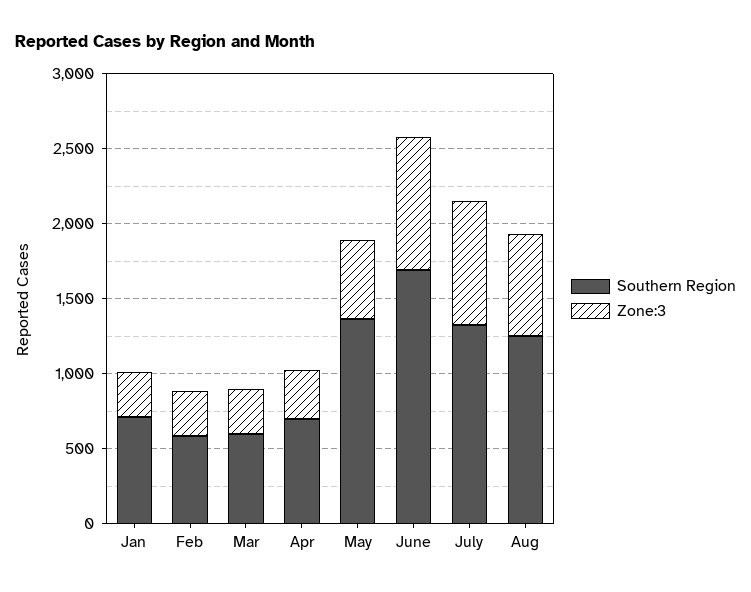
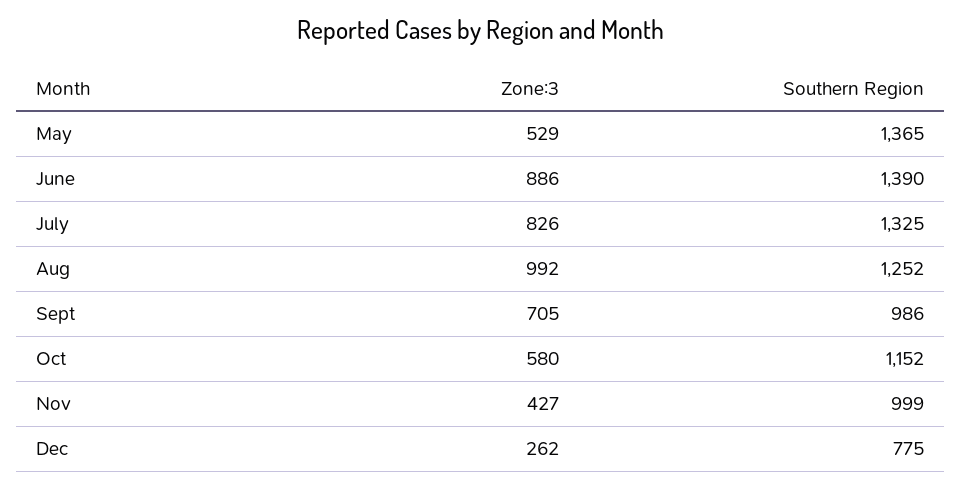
Southern Region, Jan: 700 -> none
Zone:3, Jan: 300 -> none
Southern Region, Feb: 600 -> none
Zone:3, Feb: 300 -> none
Southern Region, Mar: 600 -> none
Zone:3, Mar: 300 -> none
Southern Region, Apr: 700 -> none
Zone:3, Apr: 300 -> none
Southern Region, June: 1700 -> 1390
Zone:3, Aug: 700 -> 992
Zone:3, Sept: none -> 705
Southern Region, Sept: none -> 986
Zone:3, Oct: none -> 580
Southern Region, Oct: none -> 1152
Zone:3, Nov: none -> 427
Southern Region, Nov: none -> 999
Zone:3, Dec: none -> 262
Southern Region, Dec: none -> 775

